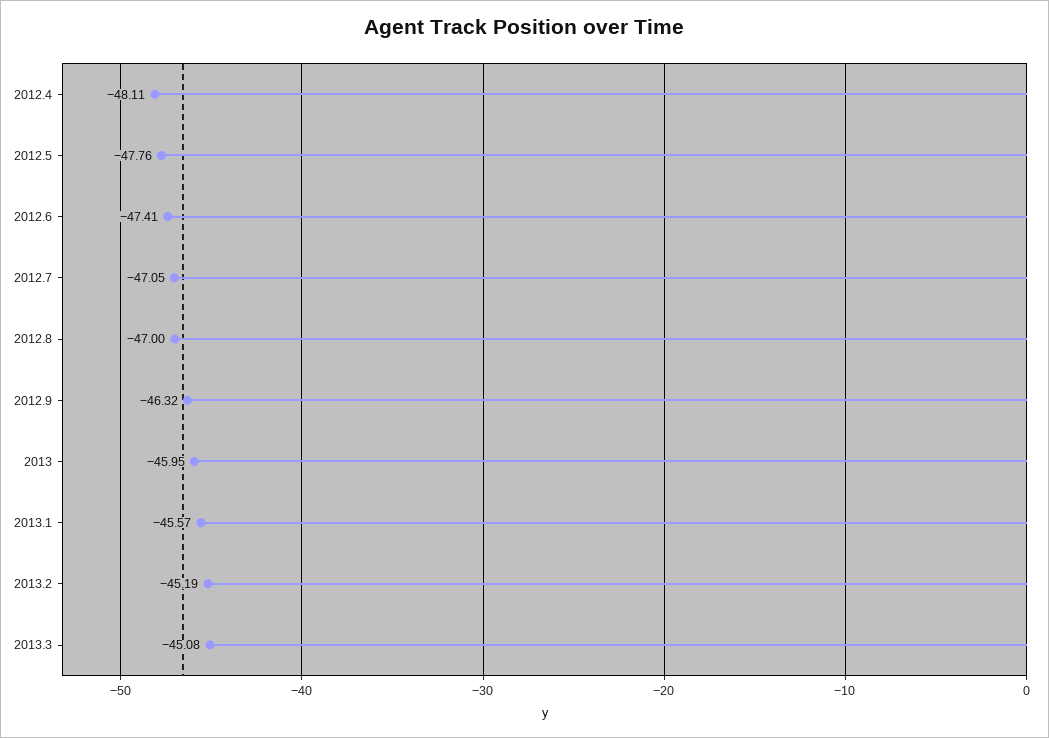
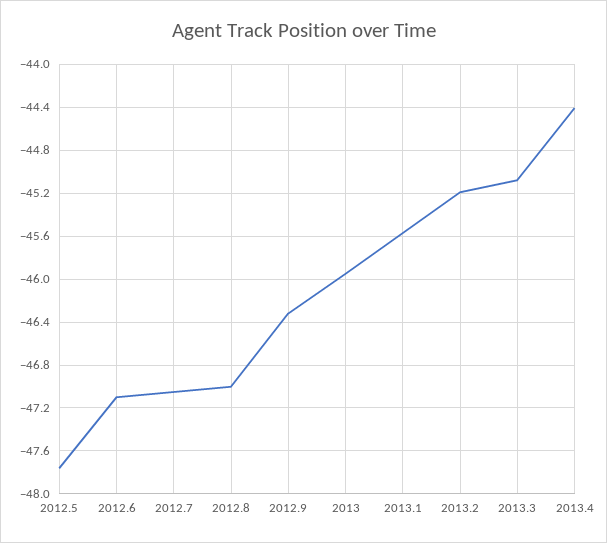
2012.4: -48.11 -> none
2012.6: -47.41 -> -47.1
2013.4: none -> -44.4

